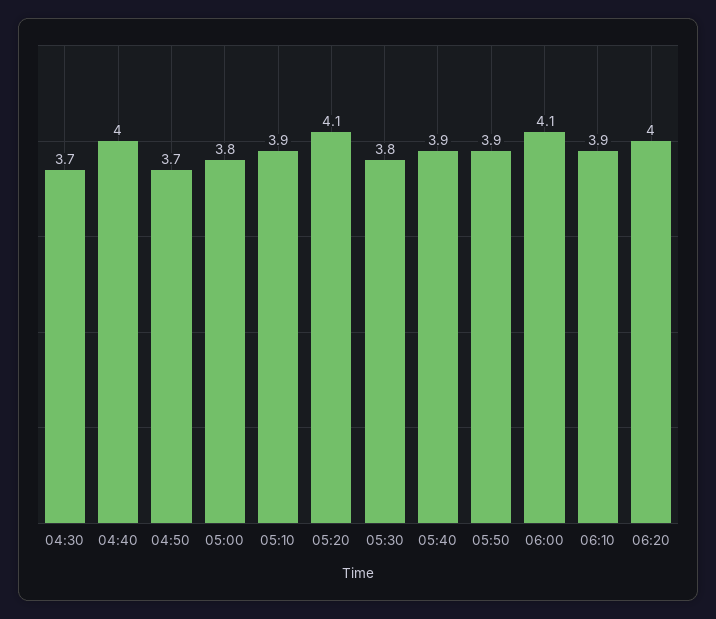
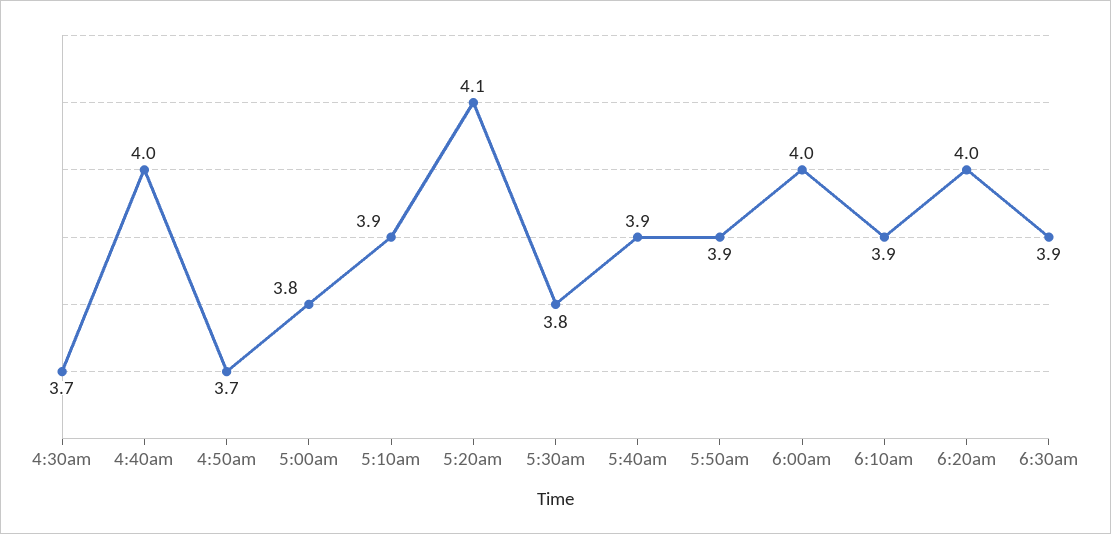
06:00: 4.1 -> 4
6:30am: none -> 3.9

